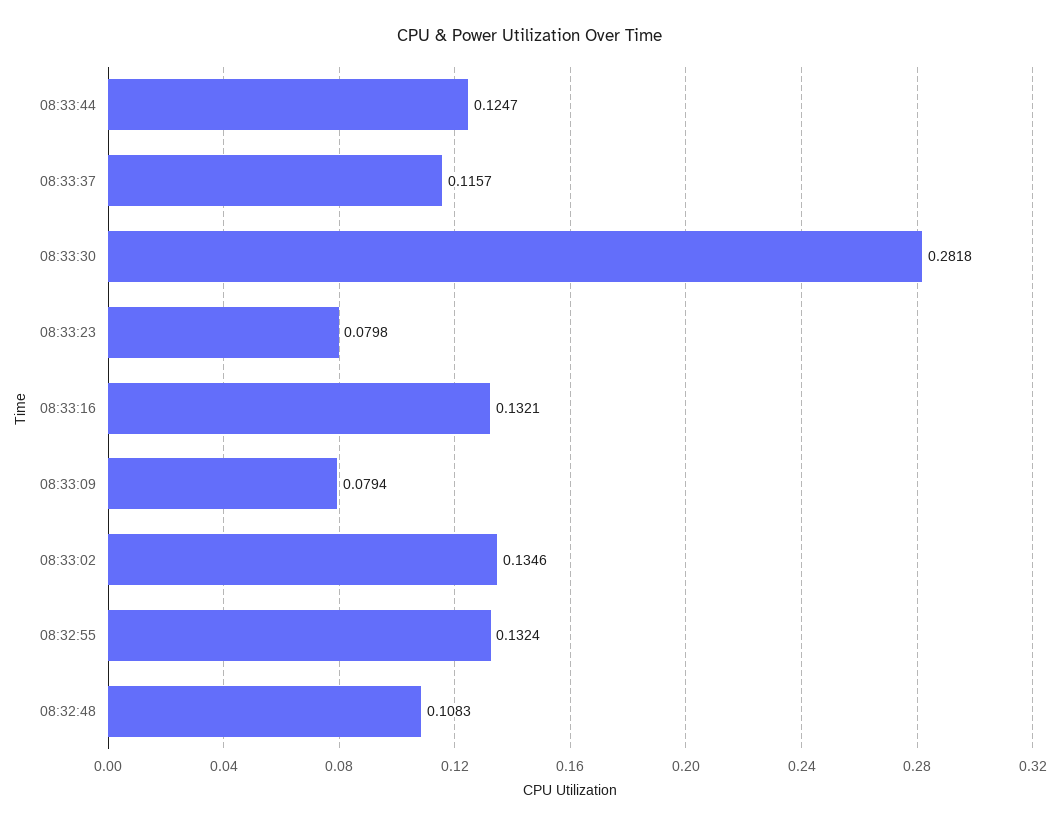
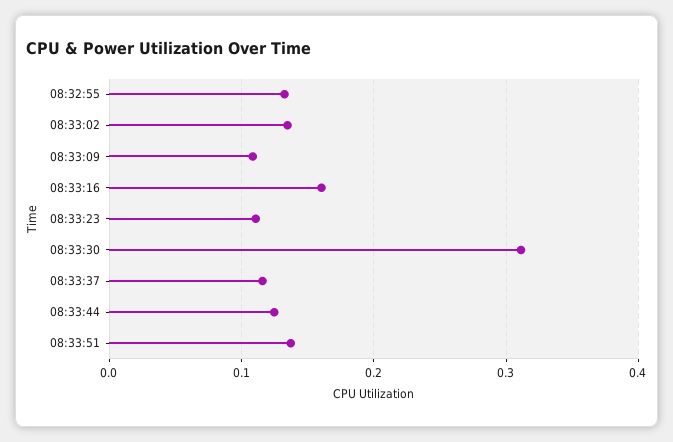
08:33:30: 0.2818 -> 0.31
08:33:23: 0.0798 -> 0.11
08:33:16: 0.1321 -> 0.16
08:33:09: 0.0794 -> 0.11
08:32:48: 0.1083 -> none
08:33:51: none -> 0.14

